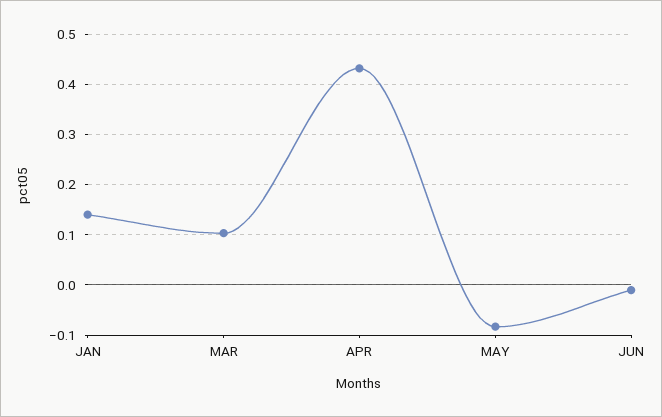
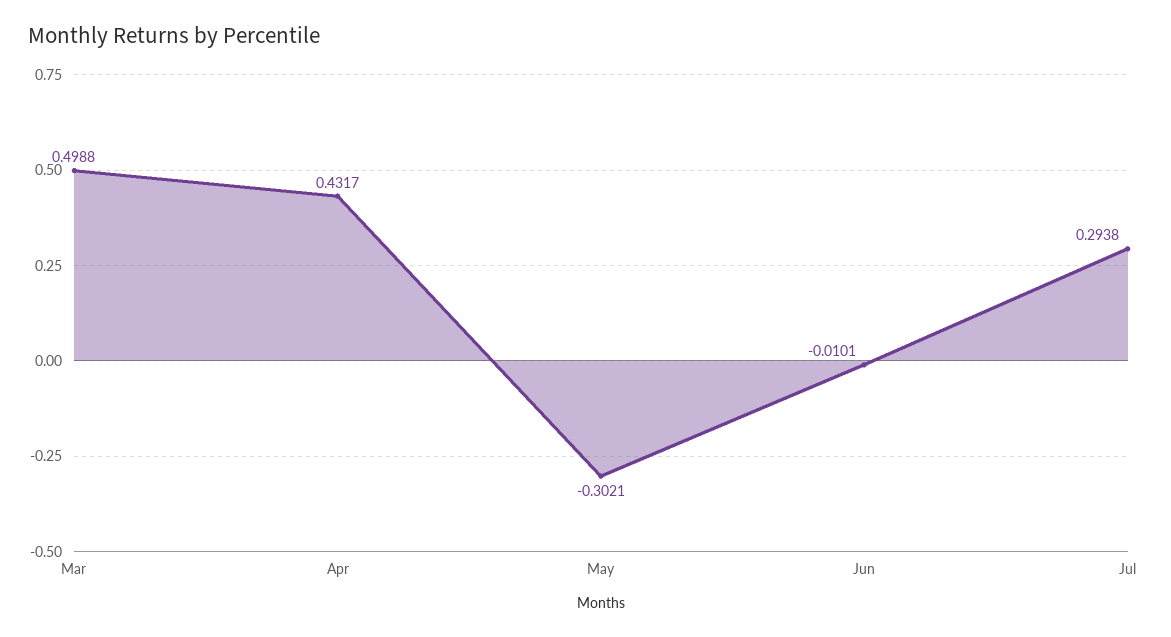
JAN: 0.14 -> none
MAR: 0.1 -> 0.4988
MAY: -0.08 -> -0.3021
Jul: none -> 0.2938

